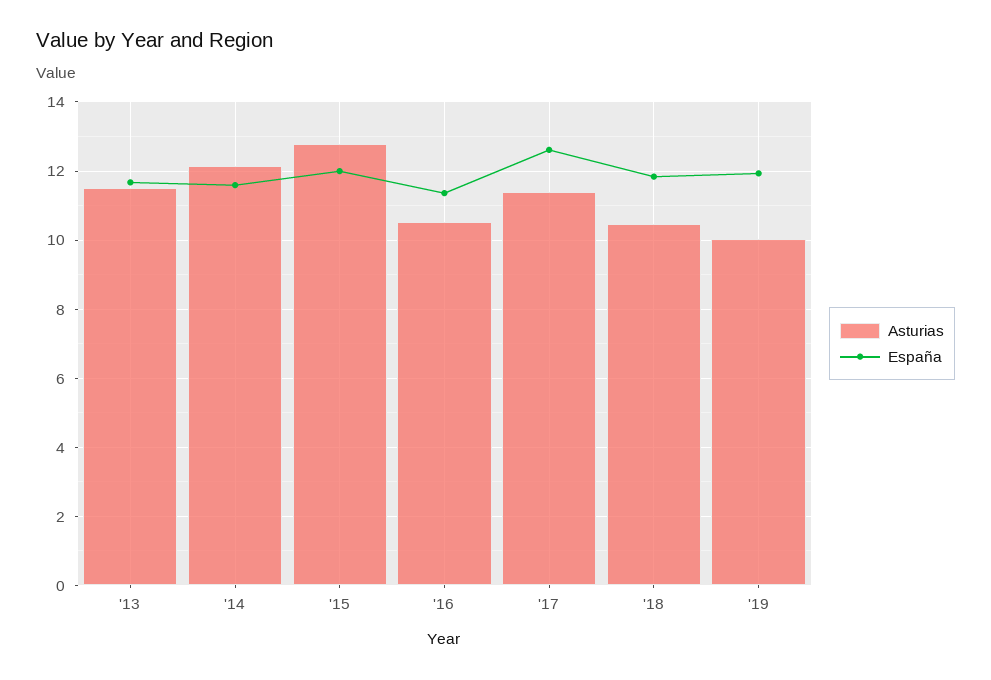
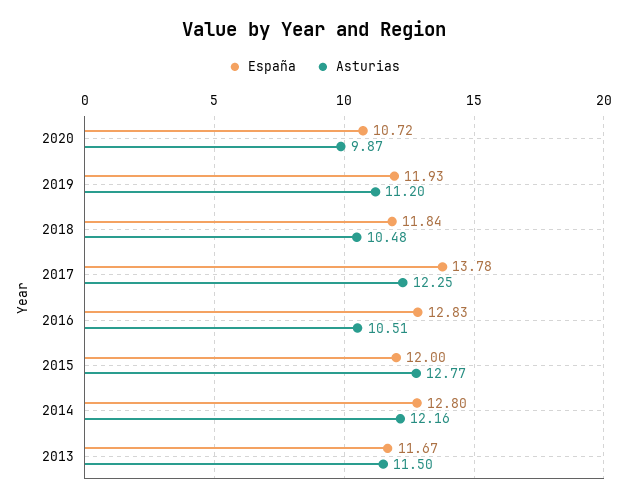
España, '14: 11.6 -> 12.8
España, '16: 11.4 -> 12.83
Asturias, '17: 11.4 -> 12.25
España, '17: 12.6 -> 13.78
Asturias, '19: 10 -> 11.2
España, 2020: none -> 10.72
Asturias, 2020: none -> 9.87

